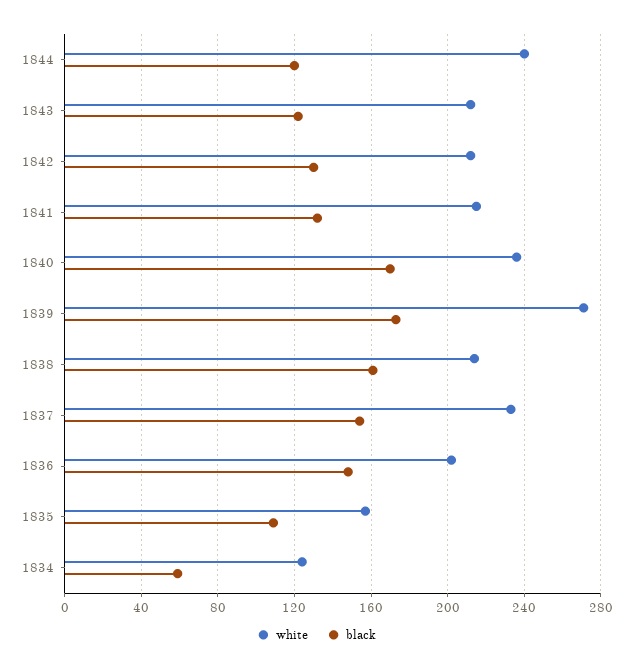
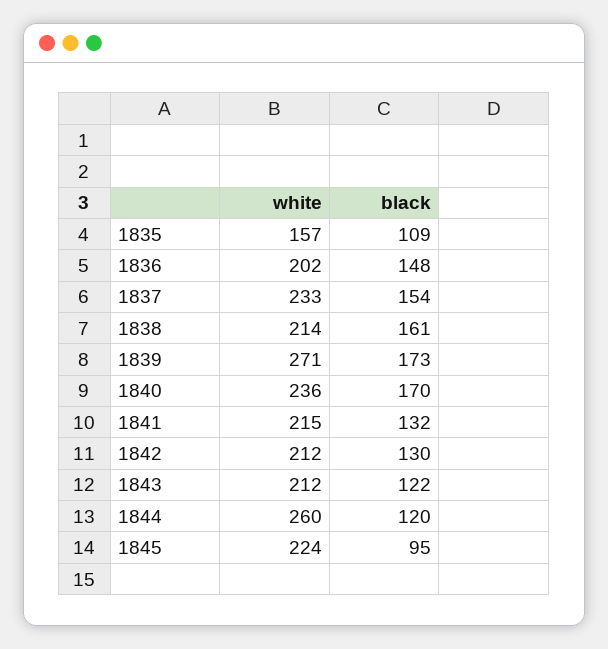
white, 1844: 240 -> 260
white, 1834: 125 -> none
black, 1834: 60 -> none
white, 1845: none -> 224
black, 1845: none -> 95

